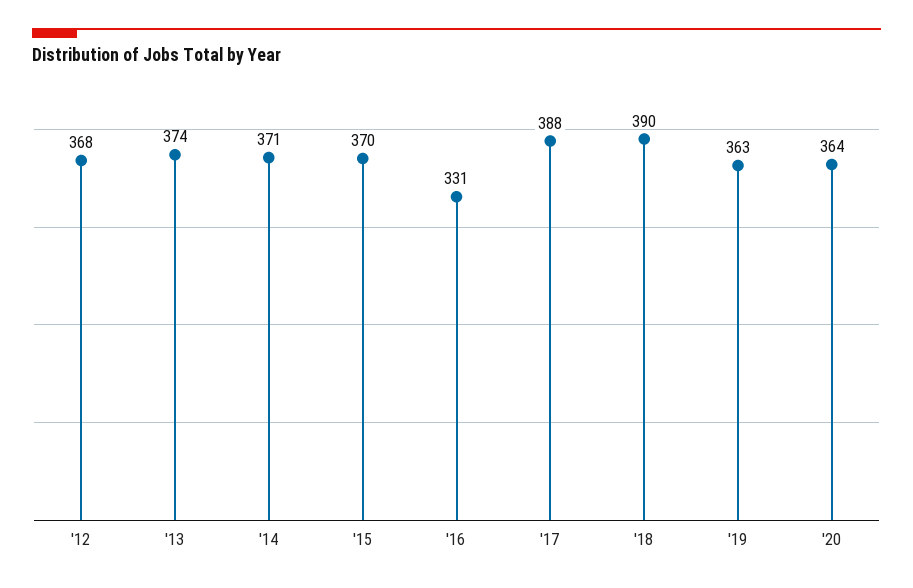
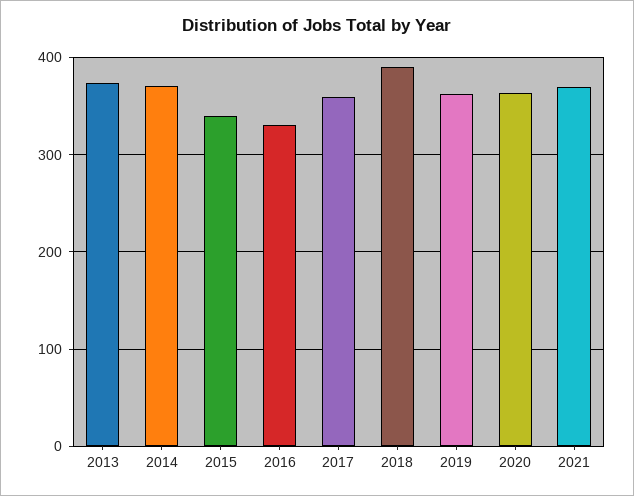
'12: 368 -> none
'15: 370 -> 340
'17: 388 -> 360
2021: none -> 370

